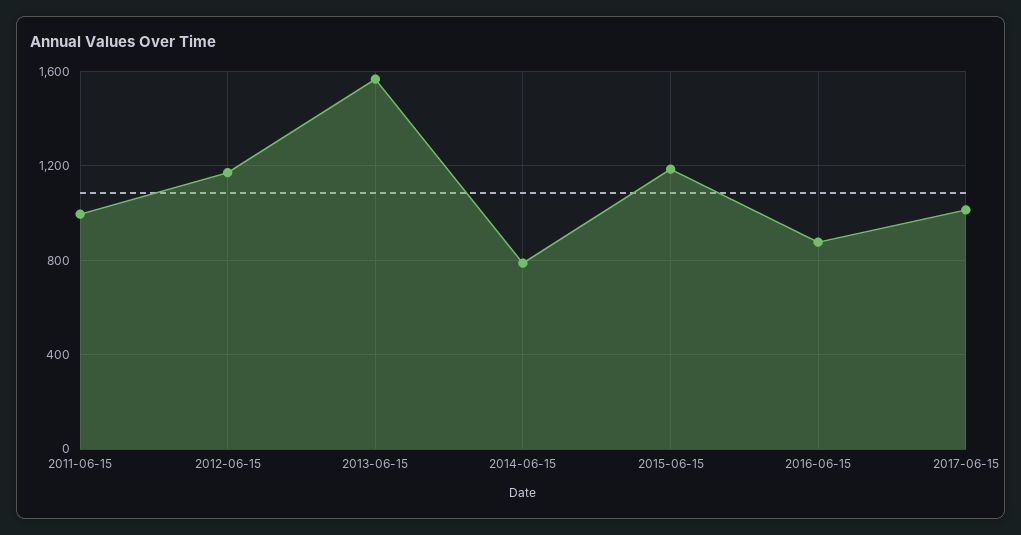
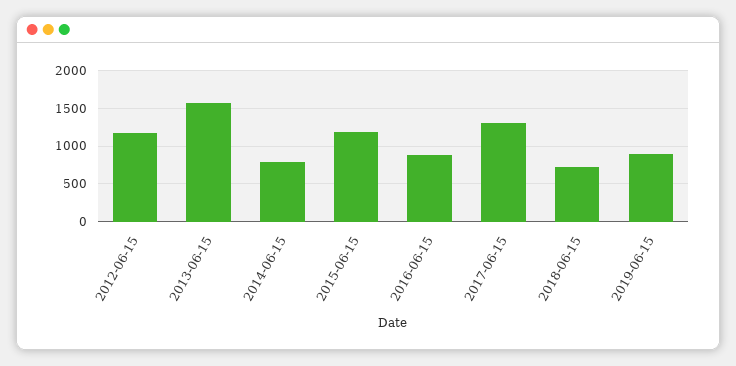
2011-06-15: 1000 -> none
2017-06-15: 1000 -> 1300
2018-06-15: none -> 700
2019-06-15: none -> 900

